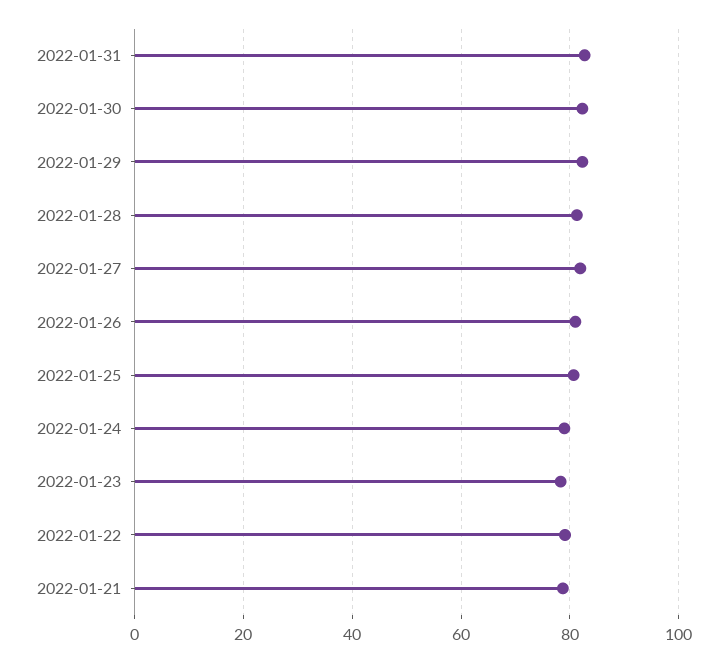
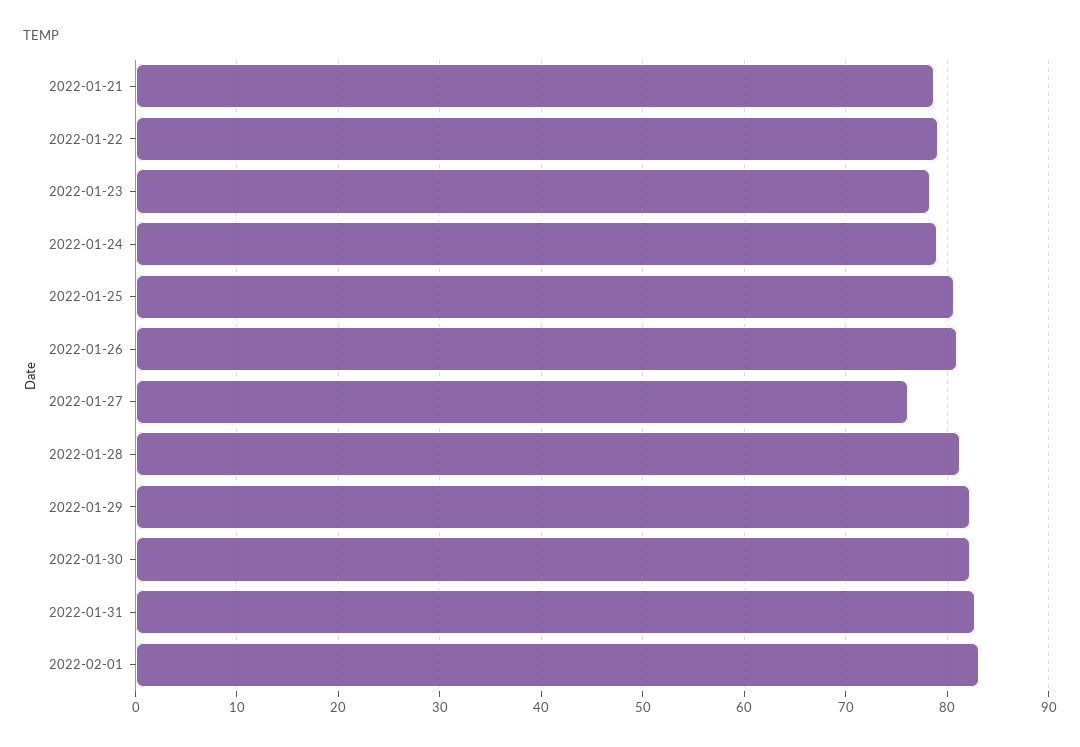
2022-01-27: 82 -> 76
2022-02-01: none -> 83

